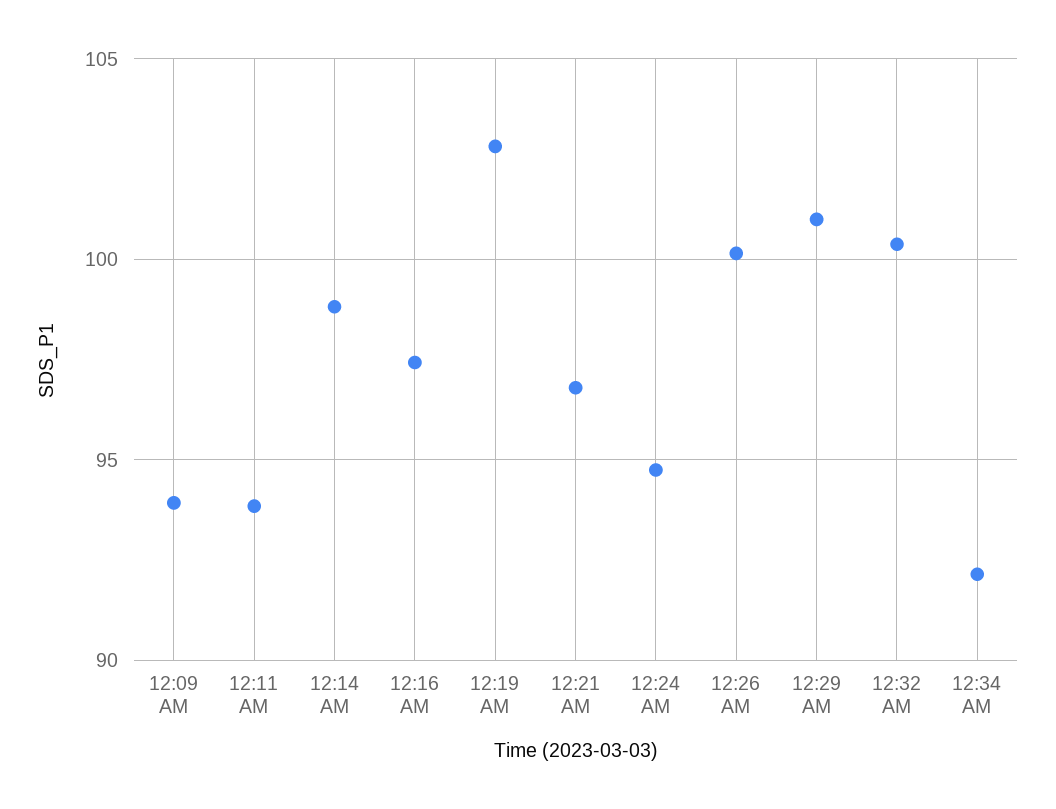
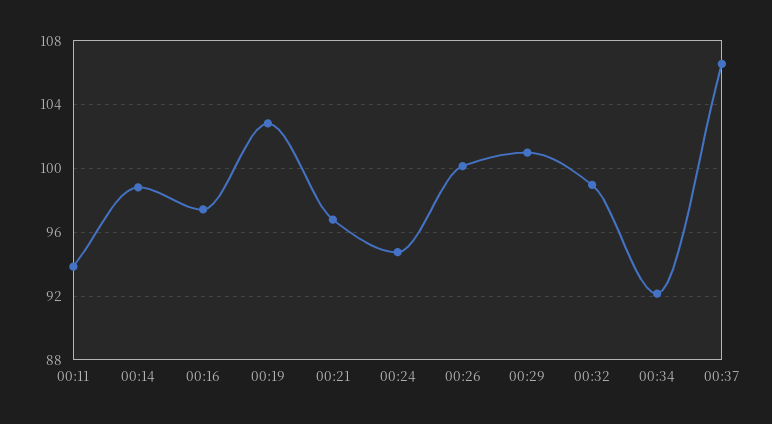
12:09 AM: 94 -> none
12:32 AM: 100.5 -> 99
00:37: none -> 106.5

